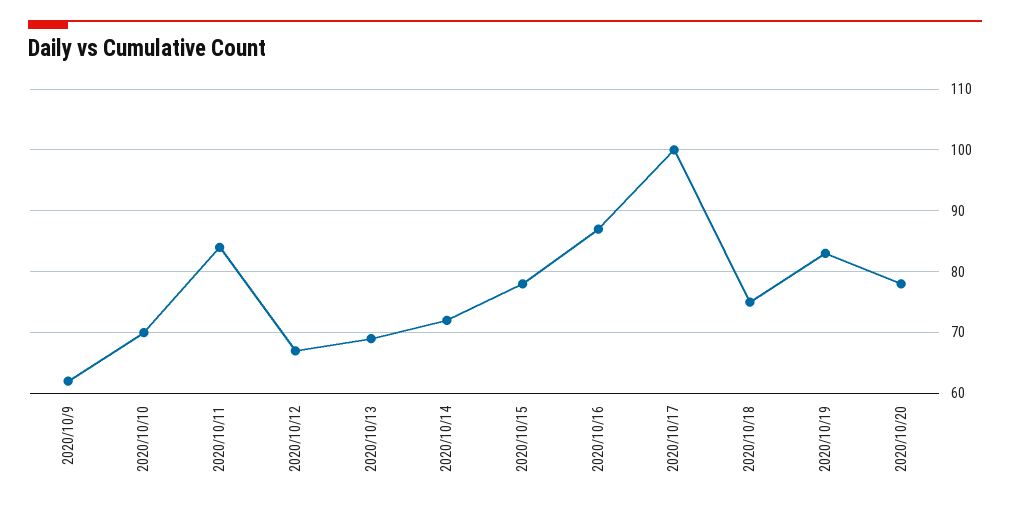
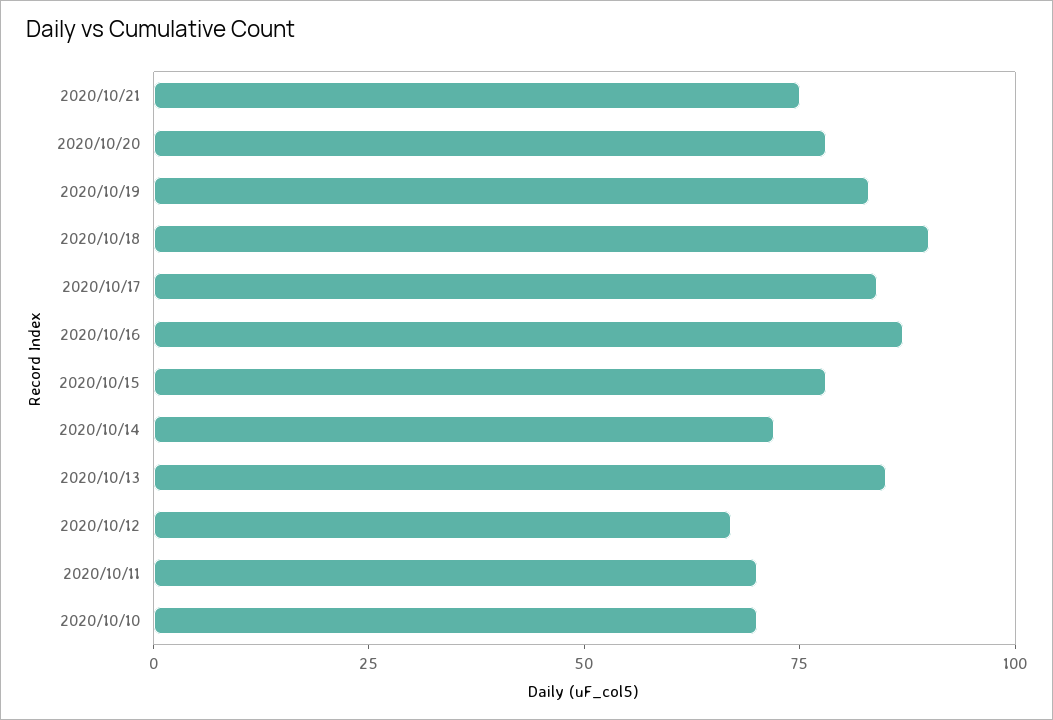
2020/10/9: 62 -> none
2020/10/11: 84 -> 70
2020/10/13: 69 -> 85
2020/10/17: 100 -> 85
2020/10/18: 75 -> 90
2020/10/21: none -> 75

